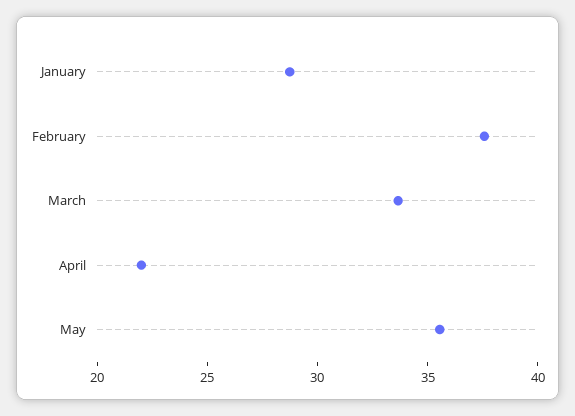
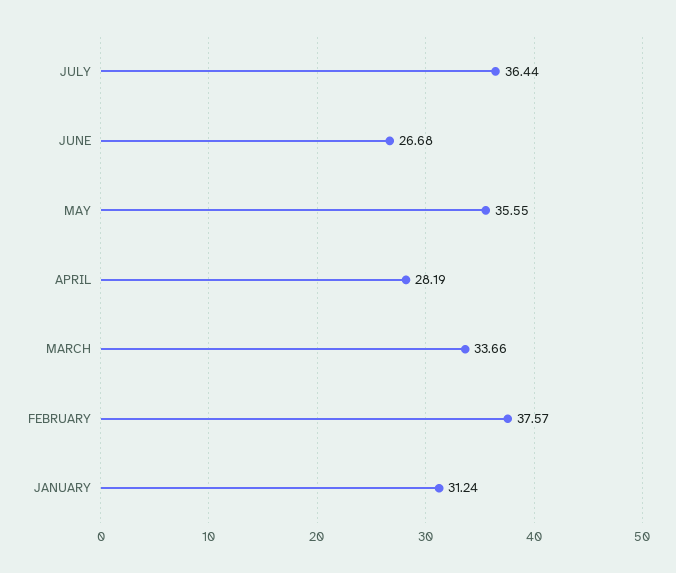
January: 29 -> 31.24
April: 22 -> 28.19
JULY: none -> 36.44
JUNE: none -> 26.68

